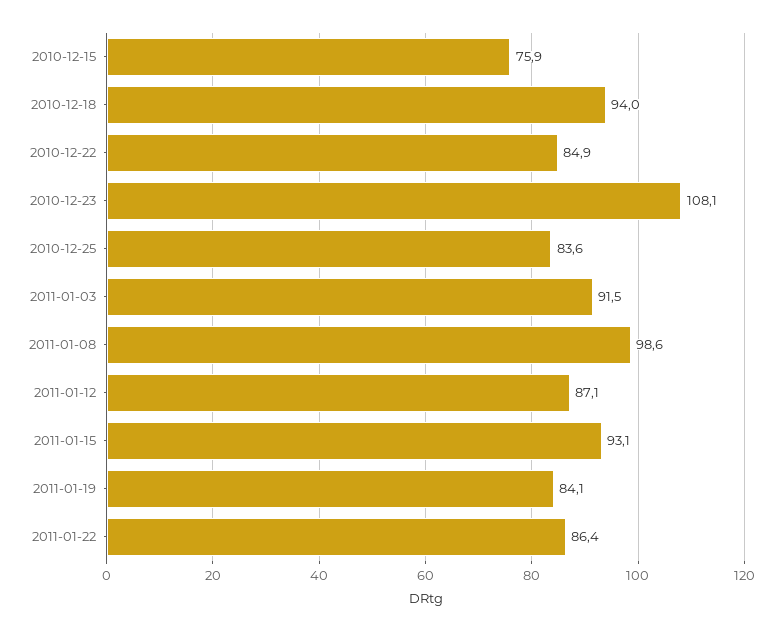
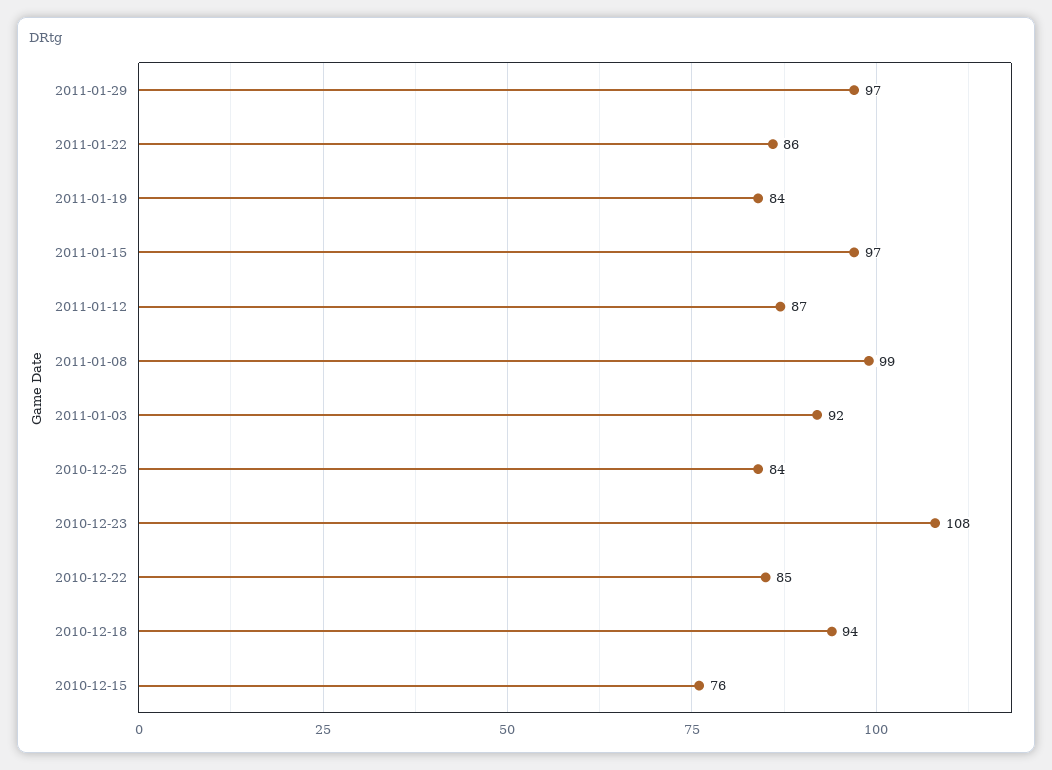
2011-01-15: 93.1 -> 97
2011-01-29: none -> 97

